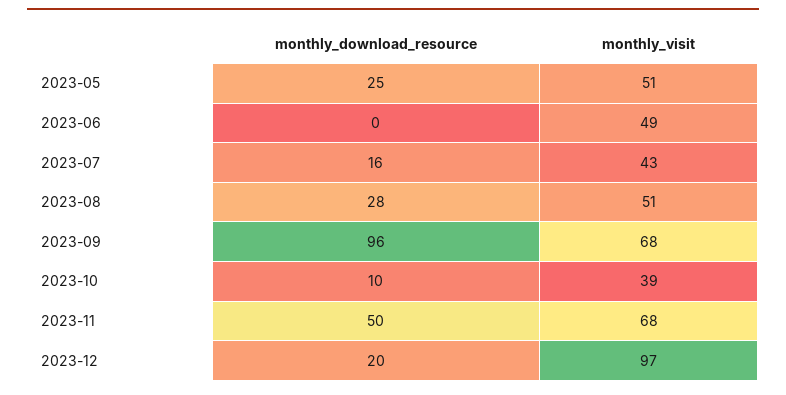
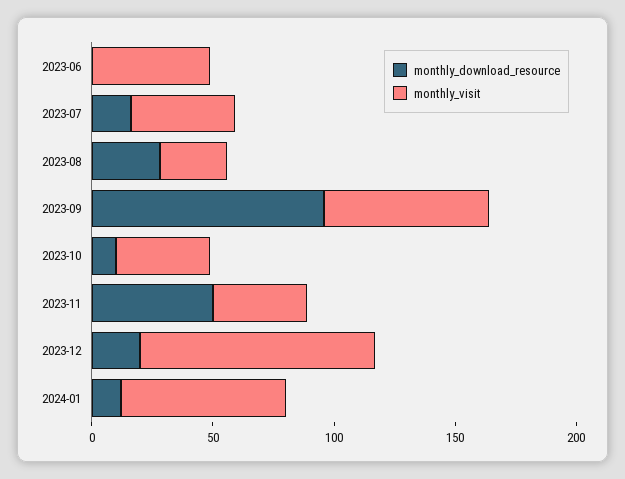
monthly_download_resource, 2023-05: 25 -> none
monthly_visit, 2023-05: 51 -> none
monthly_visit, 2023-08: 51 -> 30
monthly_visit, 2023-11: 68 -> 40
monthly_download_resource, 2024-01: none -> 10
monthly_visit, 2024-01: none -> 70

